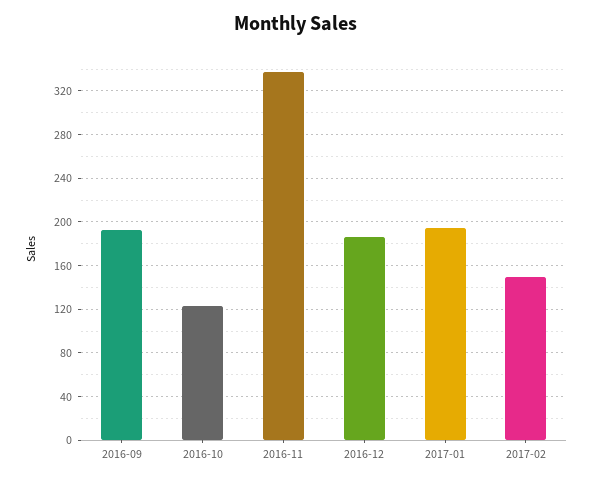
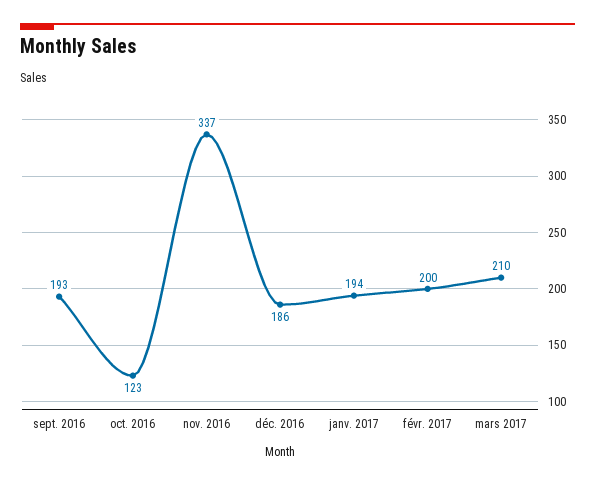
2017-02: 150 -> 200
mars 2017: none -> 210

